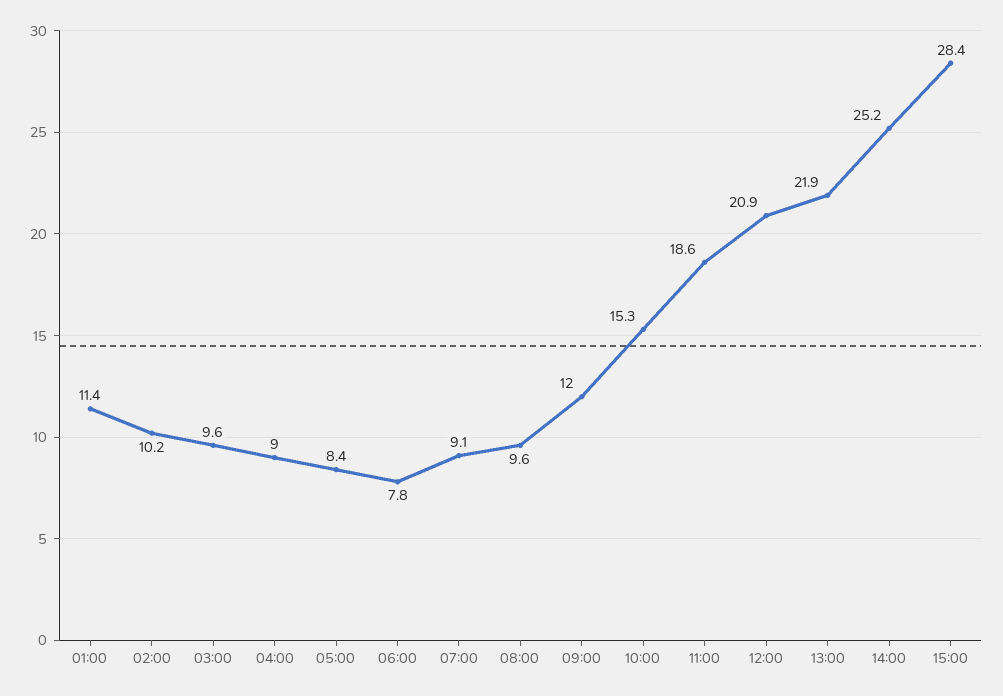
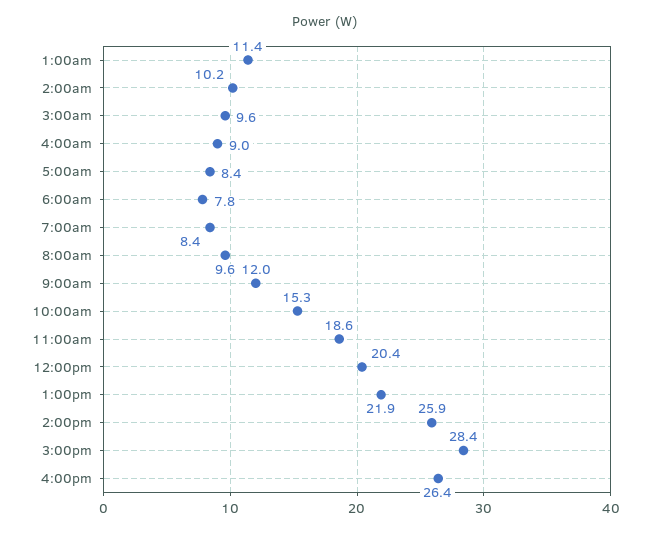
07:00: 9.1 -> 8.4
12:00: 20.9 -> 20.4
14:00: 25.2 -> 25.9
4:00pm: none -> 26.4

